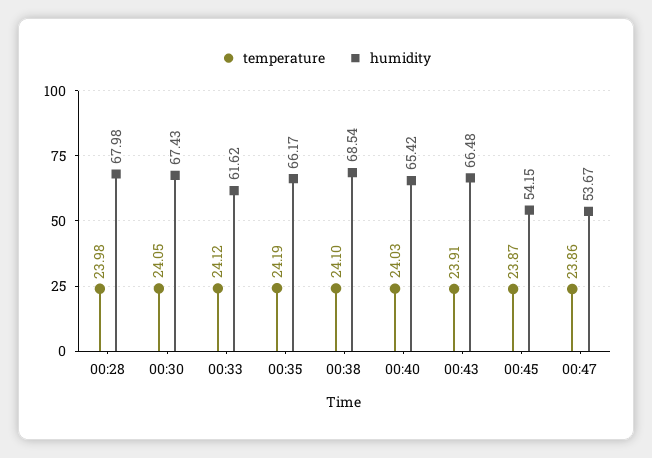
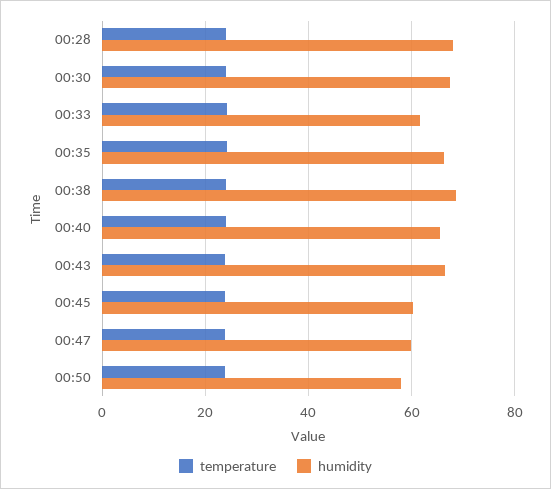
humidity, 00:45: 54.15 -> 60
humidity, 00:47: 53.67 -> 60
temperature, 00:50: none -> 24
humidity, 00:50: none -> 58

